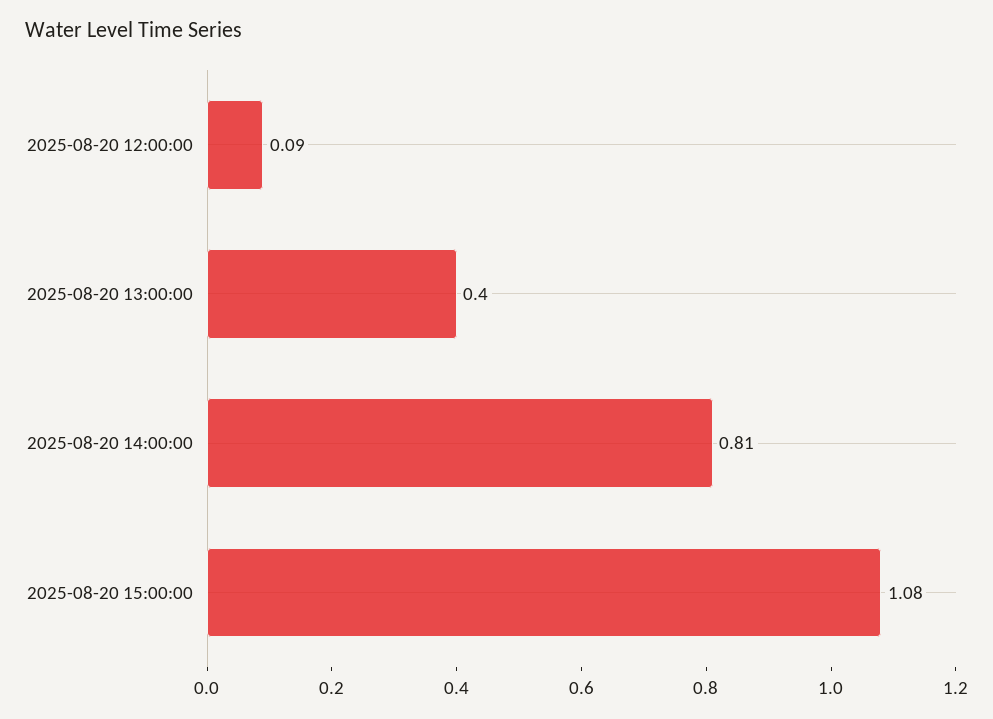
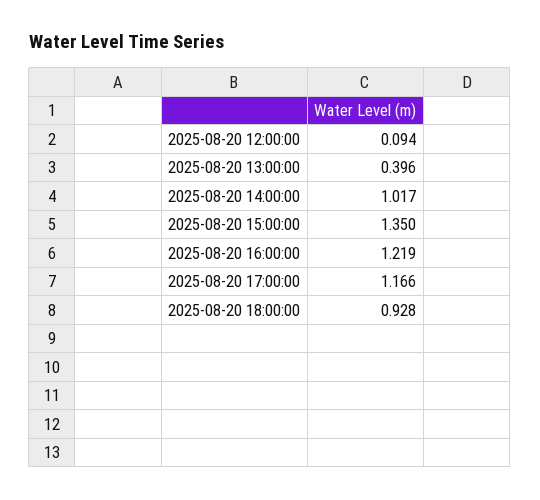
2025-08-20 14:00:00: 0.81 -> 1.017
2025-08-20 15:00:00: 1.08 -> 1.35
2025-08-20 16:00:00: none -> 1.219
2025-08-20 17:00:00: none -> 1.166
2025-08-20 18:00:00: none -> 0.928

